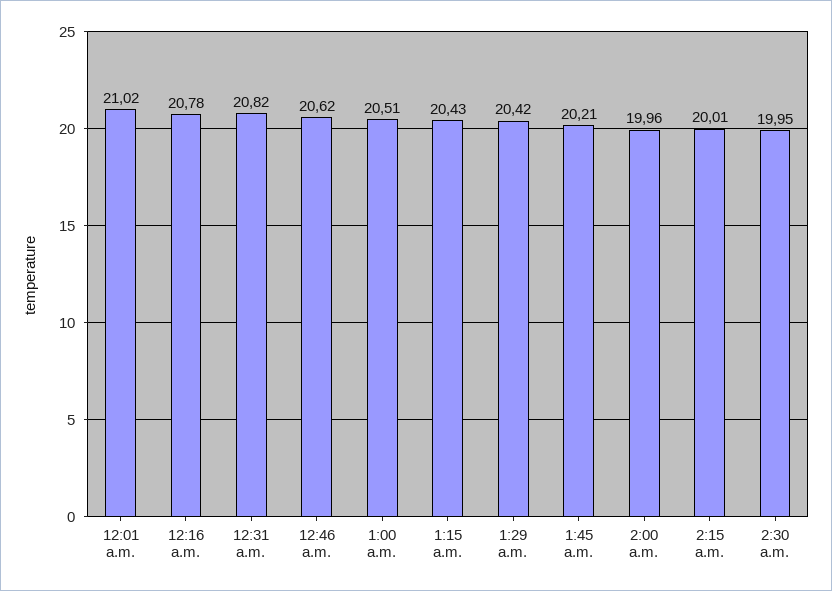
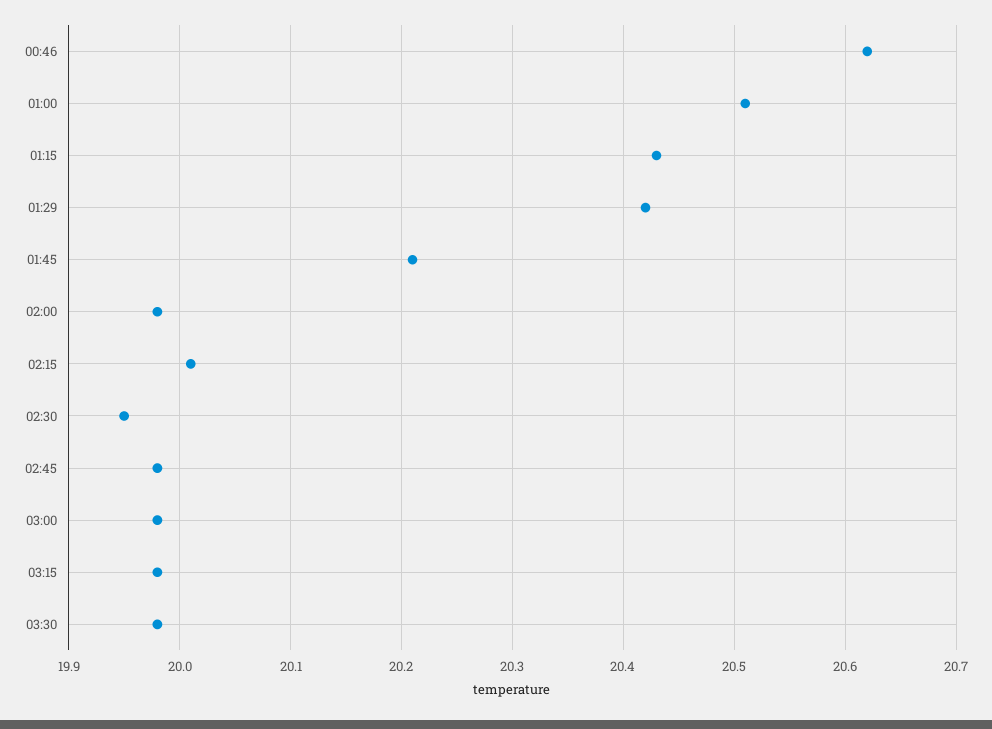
12:01 a.m.: 21.02 -> none
12:16 a.m.: 20.78 -> none
12:31 a.m.: 20.82 -> none
2:00 a.m.: 19.96 -> 19.98
02:45: none -> 19.98
03:00: none -> 19.98
03:15: none -> 19.98
03:30: none -> 19.98

